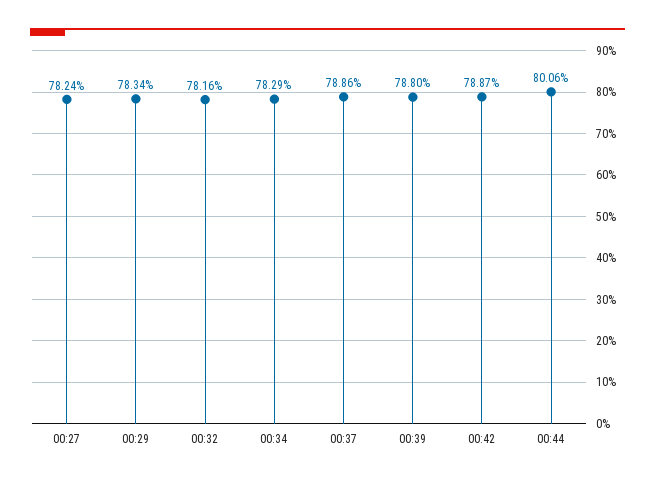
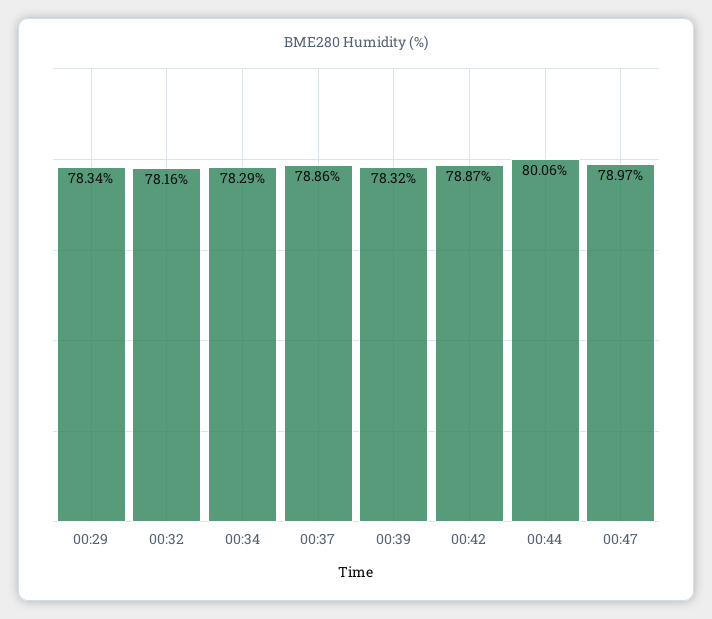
00:27: 78.24 -> none
00:39: 78.8 -> 78.32
00:47: none -> 78.97

